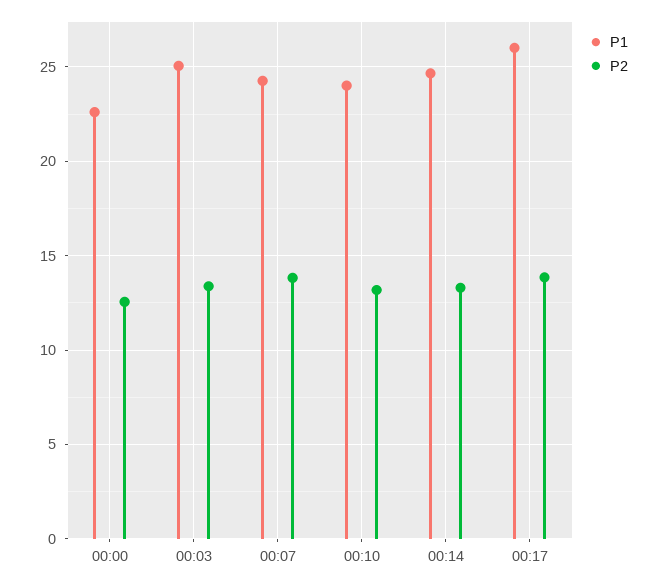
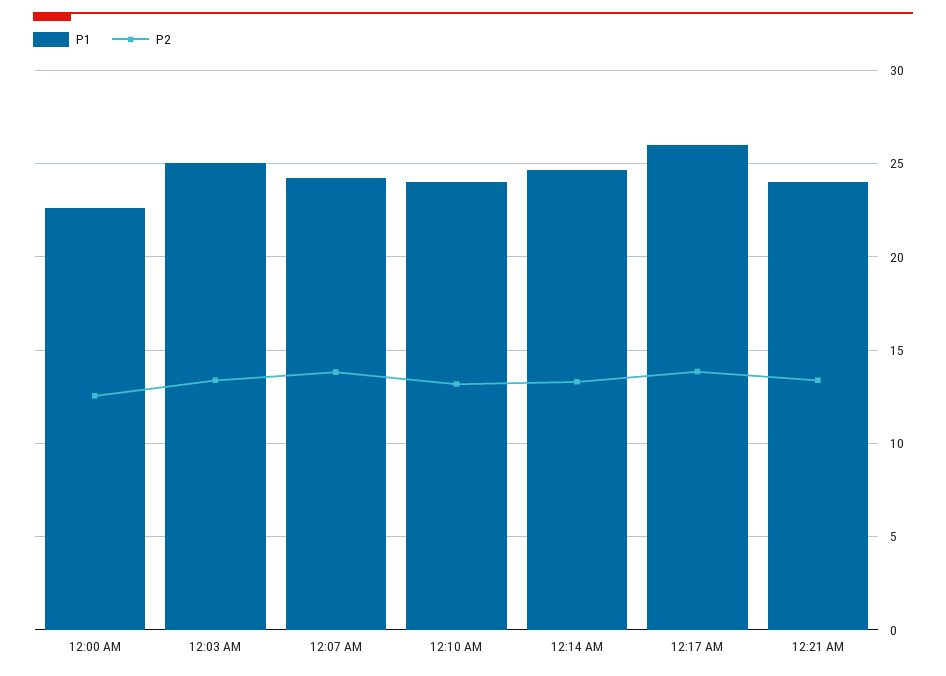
P1, 12:21 AM: none -> 24
P2, 12:21 AM: none -> 13.5

